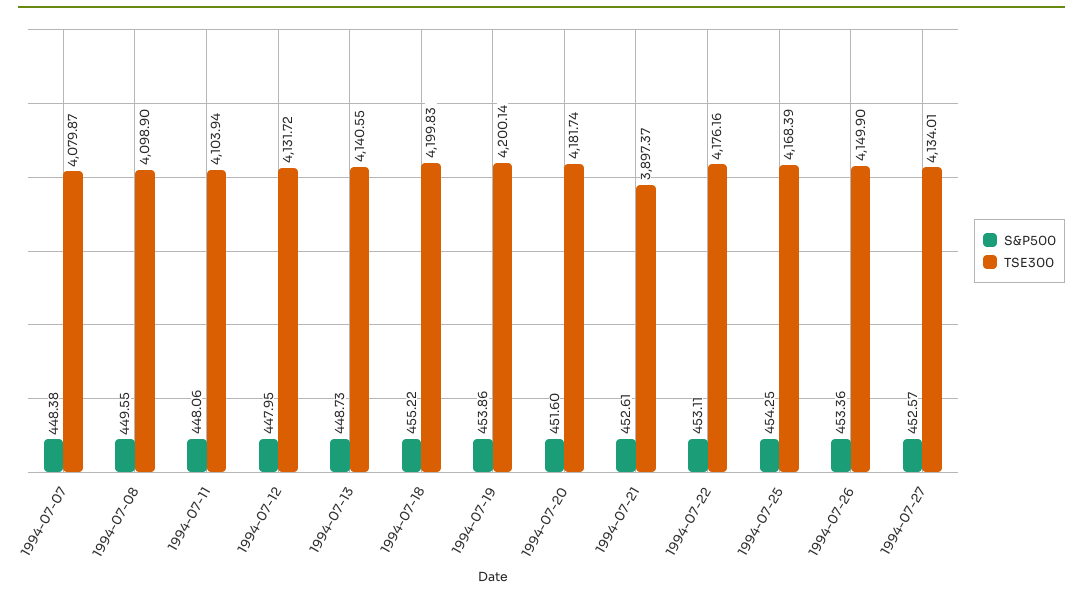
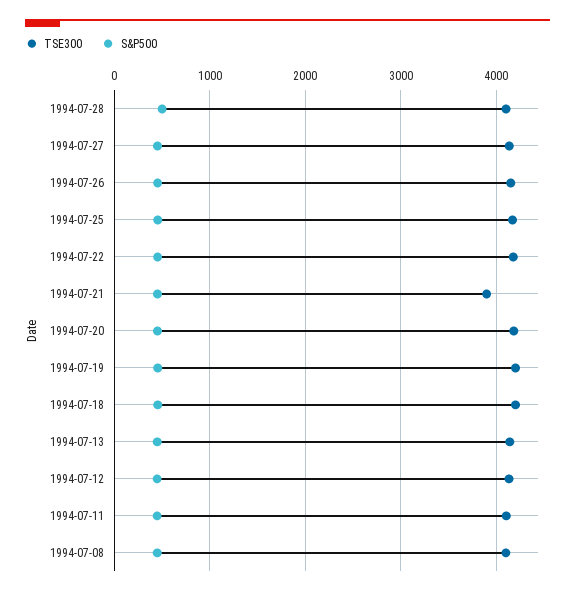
S&P500, 1994-07-07: 448.38 -> none
TSE300, 1994-07-07: 4079.87 -> none
TSE300, 1994-07-28: none -> 4100
S&P500, 1994-07-28: none -> 500

